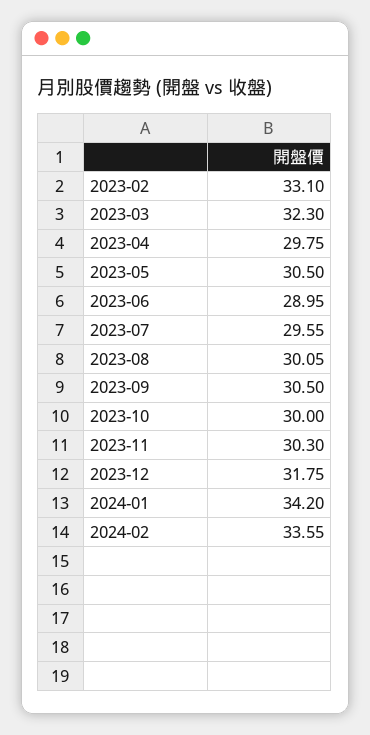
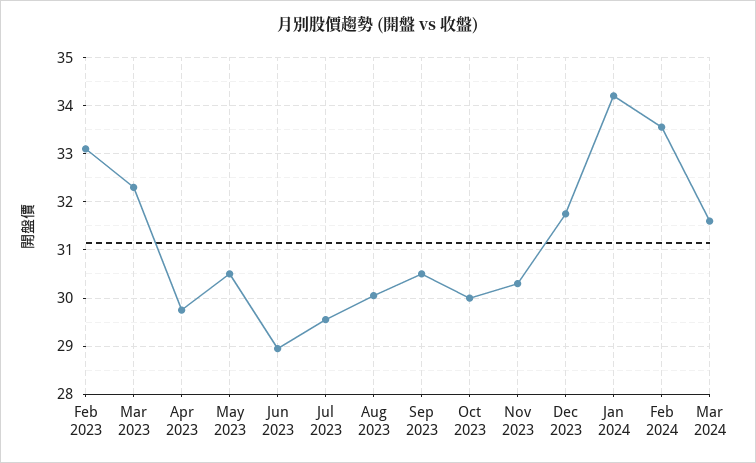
Mar 2024: none -> 31.6

